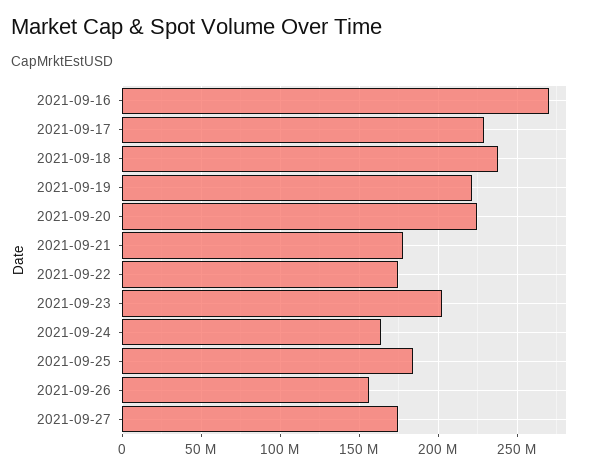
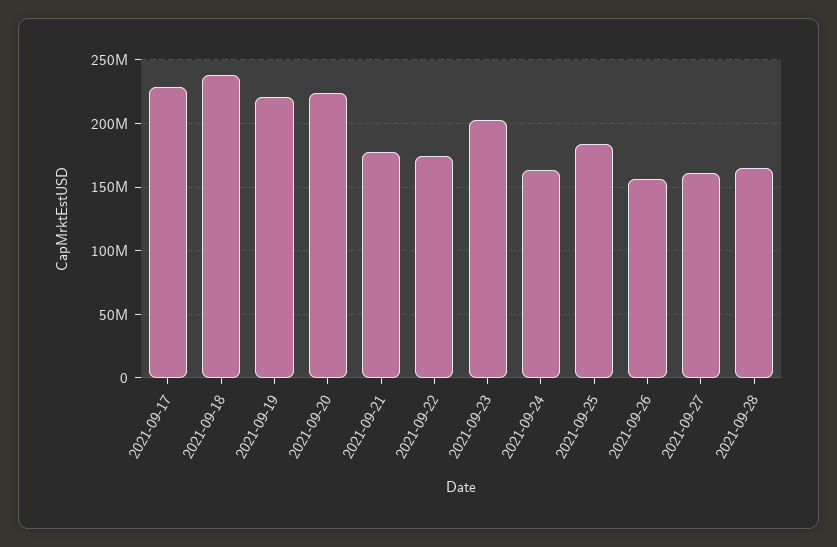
2021-09-16: 270000000 -> none
2021-09-27: 175000000 -> 160000000
2021-09-28: none -> 165000000

